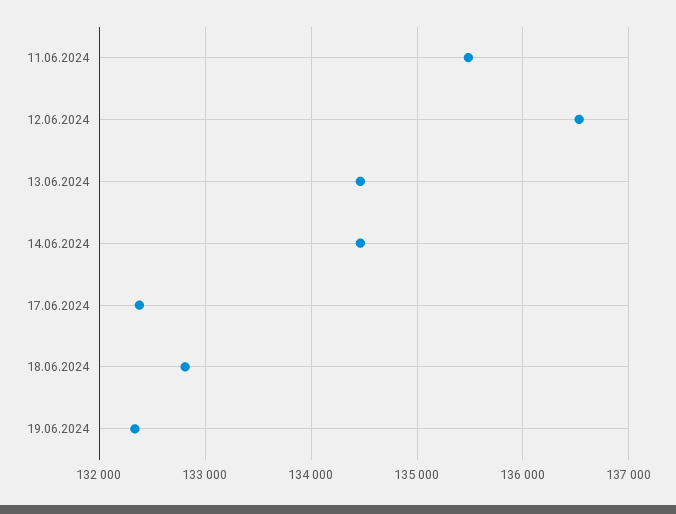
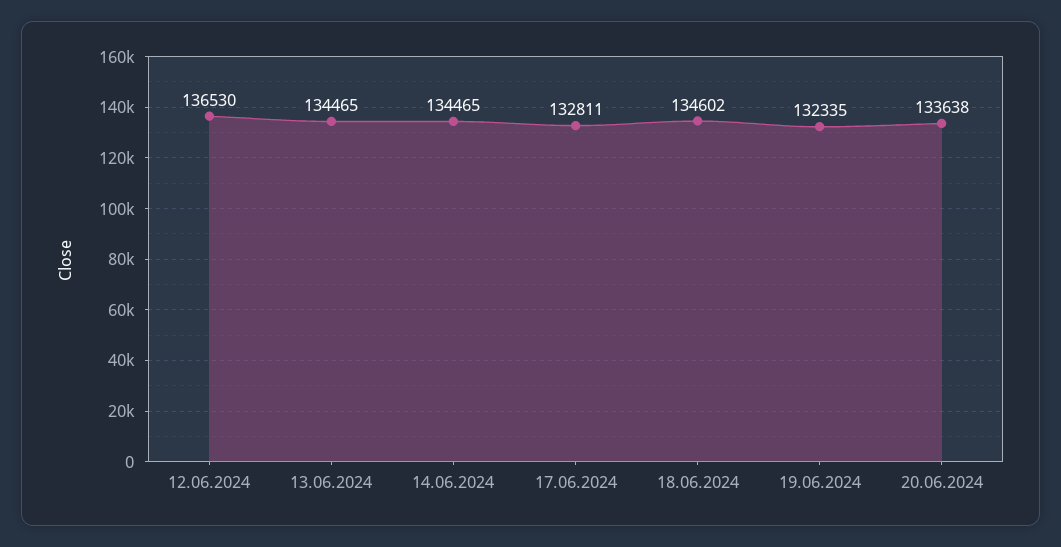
11.06.2024: 135500 -> none
17.06.2024: 132400 -> 132811
18.06.2024: 132800 -> 134602
20.06.2024: none -> 133638

